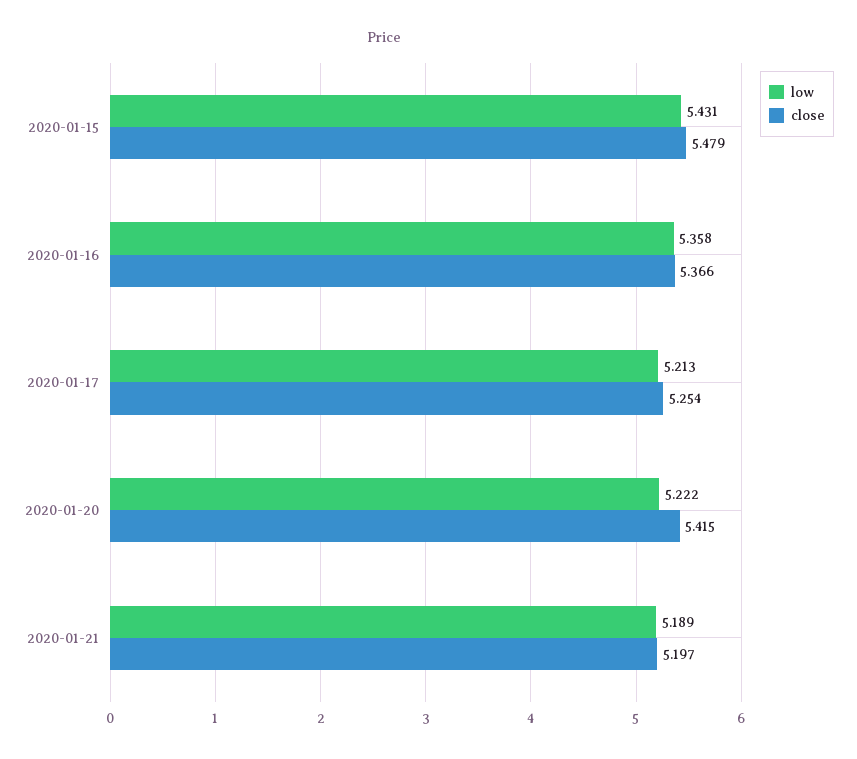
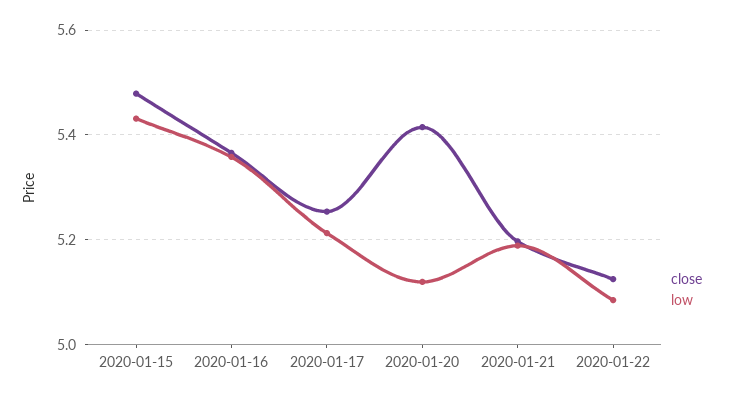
low, 2020-01-20: 5.222 -> 5.12
close, 2020-01-22: none -> 5.12
low, 2020-01-22: none -> 5.08

